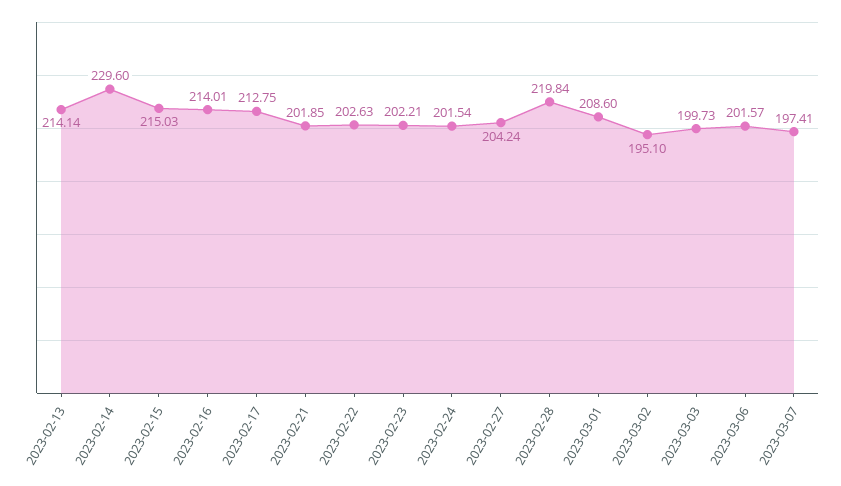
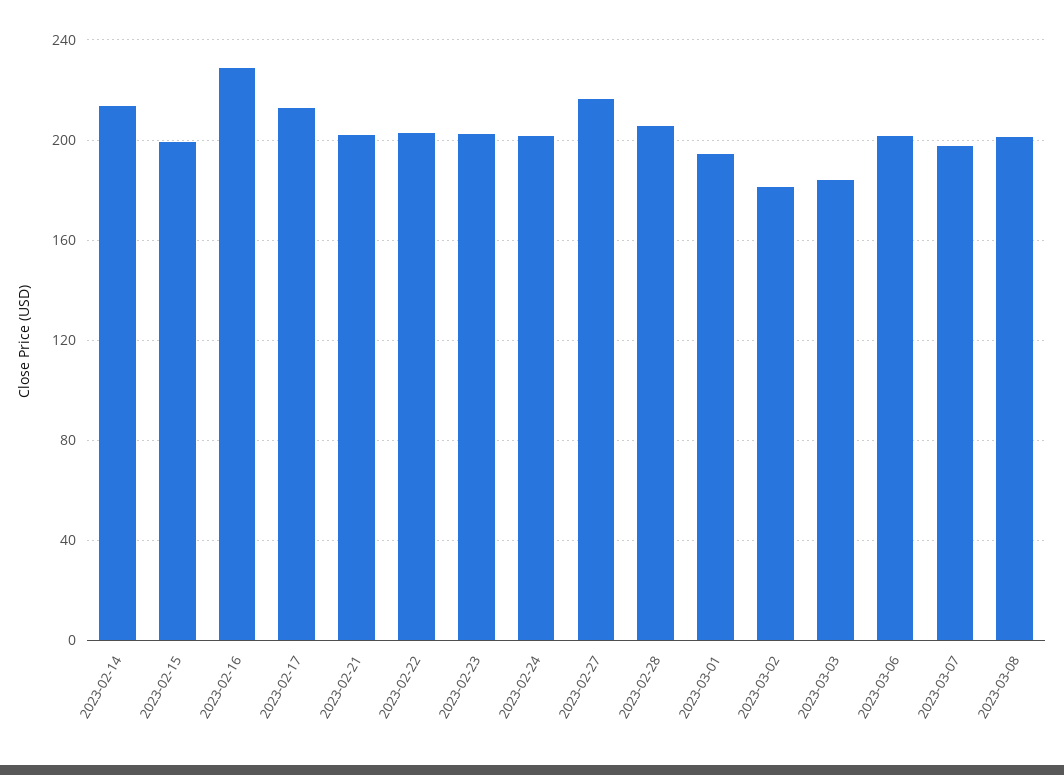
2023-02-13: 214.14 -> none
2023-02-14: 229.6 -> 215
2023-02-15: 215.03 -> 200
2023-02-16: 214.01 -> 230
2023-02-27: 204.24 -> 215
2023-02-28: 219.84 -> 205
2023-03-01: 208.6 -> 195
2023-03-02: 195.1 -> 180
2023-03-03: 199.73 -> 185
2023-03-08: none -> 200

